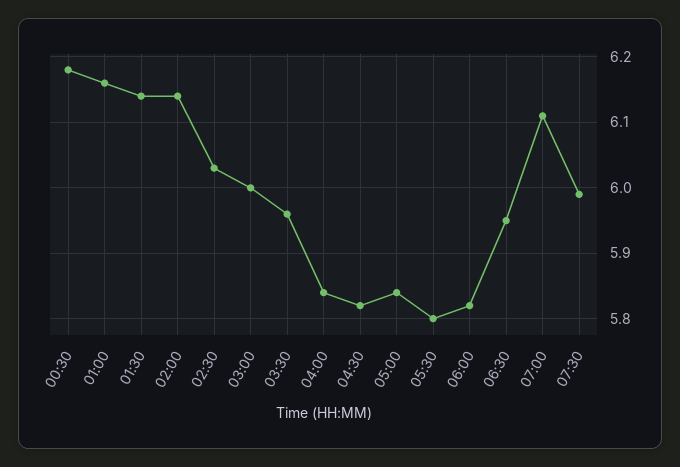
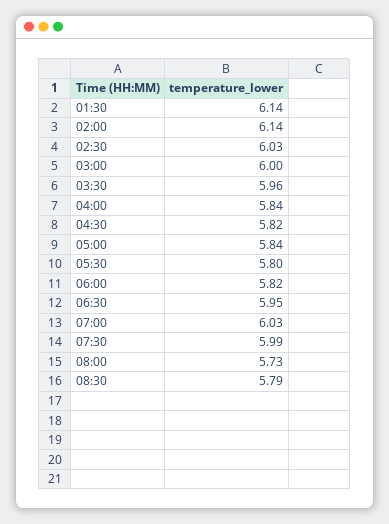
00:30: 6.18 -> none
01:00: 6.16 -> none
07:00: 6.11 -> 6.03
08:00: none -> 5.73
08:30: none -> 5.79

